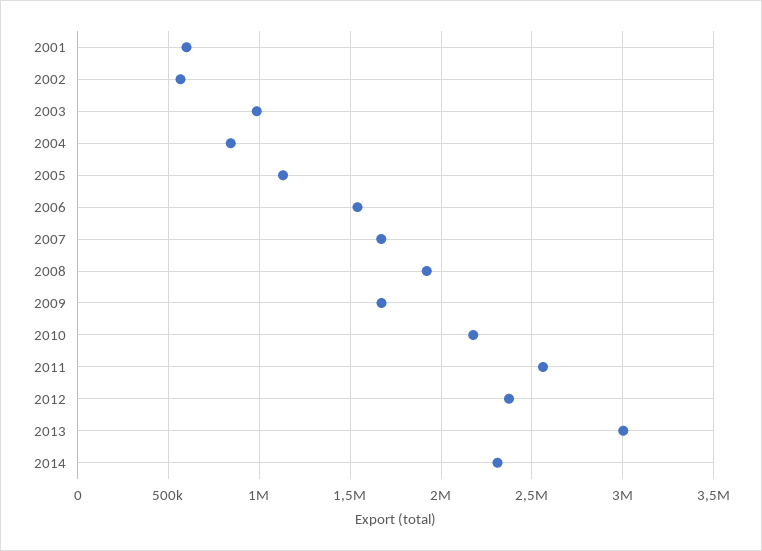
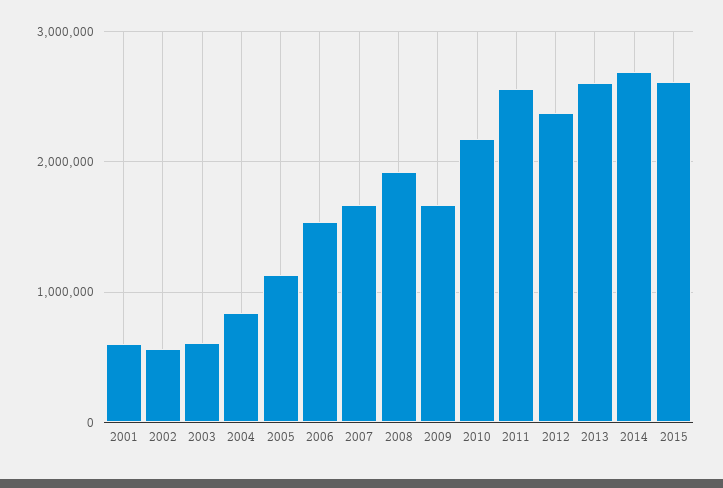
2003: 1000000 -> 600000
2013: 3000000 -> 2600000
2014: 2300000 -> 2700000
2015: none -> 2600000

